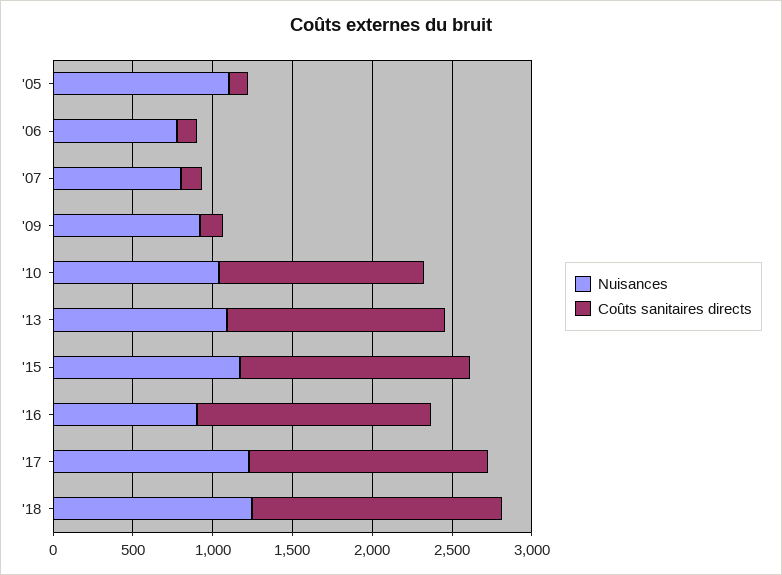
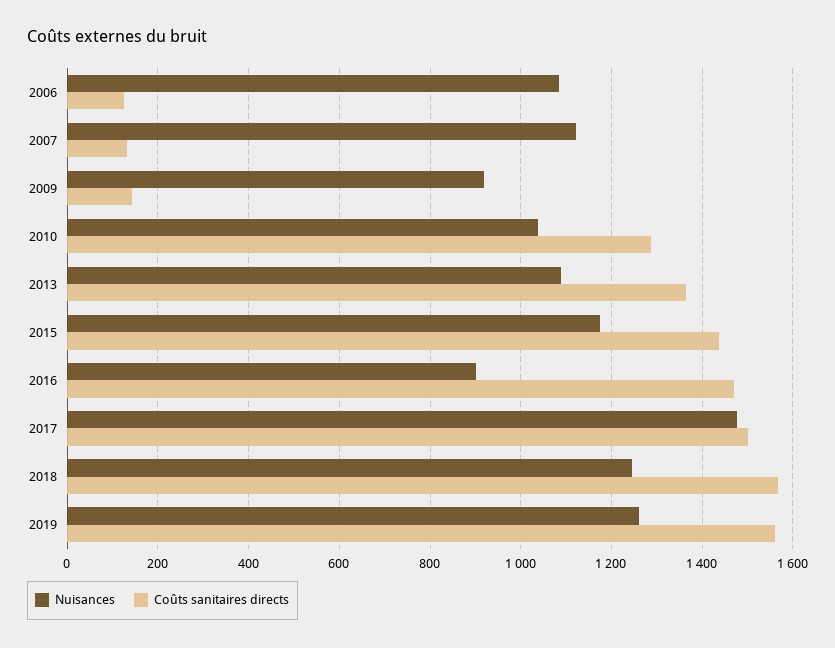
Nuisances, '05: 1100 -> none
Coûts sanitaires directs, '05: 100 -> none
Nuisances, '06: 800 -> 1080
Nuisances, '07: 800 -> 1120
Nuisances, '17: 1200 -> 1480
Nuisances, 2019: none -> 1260
Coûts sanitaires directs, 2019: none -> 1560

